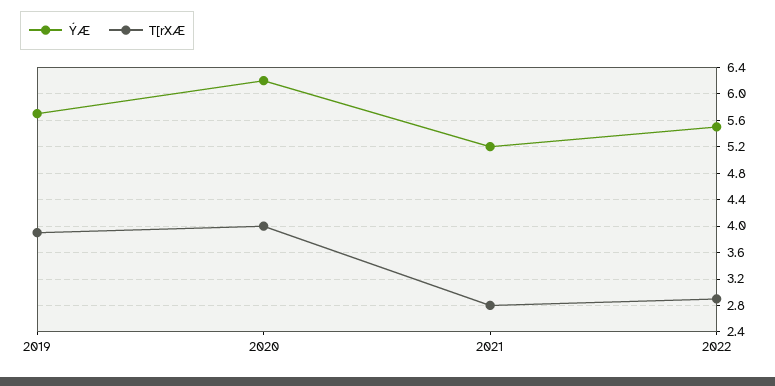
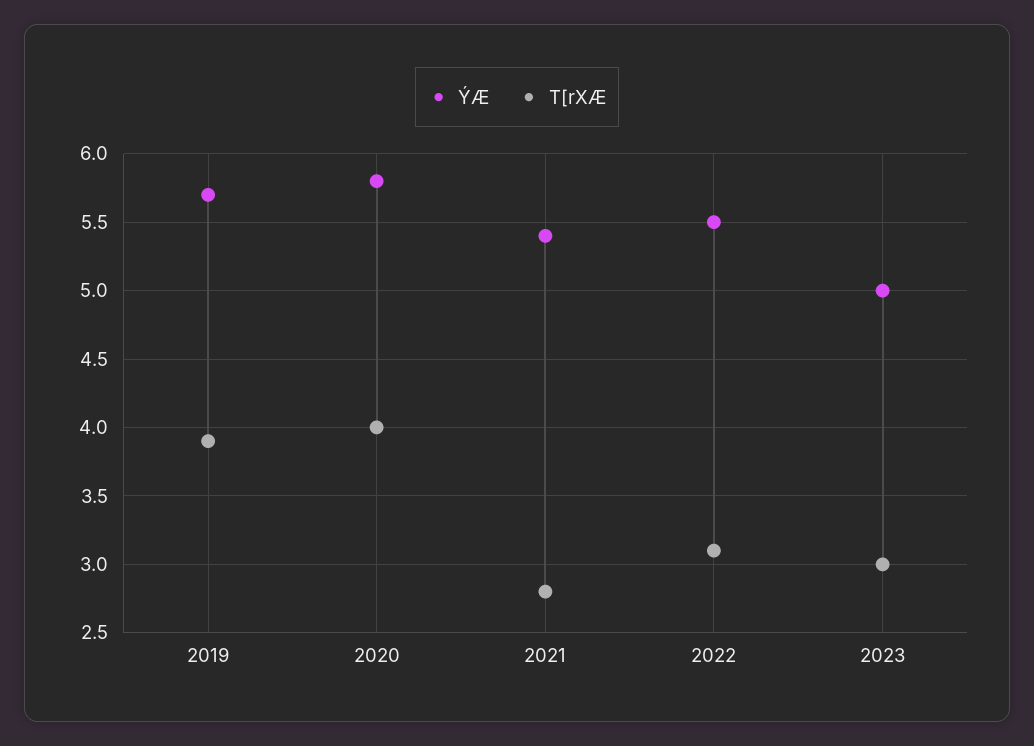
ÝÆ, 2020: 6.2 -> 5.8
ÝÆ, 2021: 5.2 -> 5.4
T[rXÆ, 2022: 2.9 -> 3.1
ÝÆ, 2023: none -> 5
T[rXÆ, 2023: none -> 3

